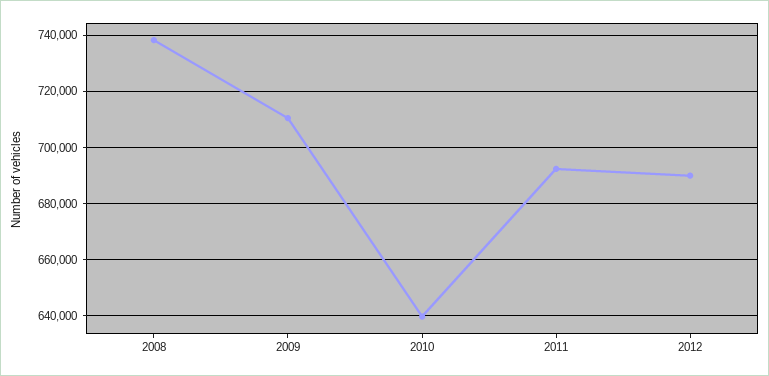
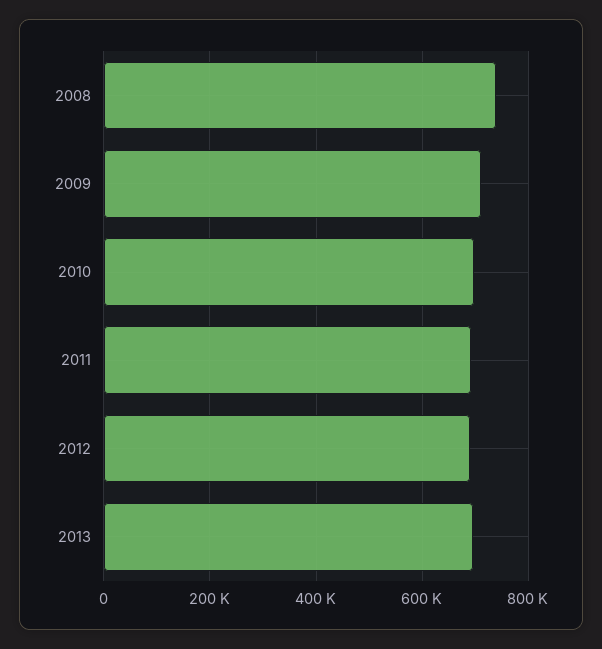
2010: 640000 -> 700000
2013: none -> 700000

